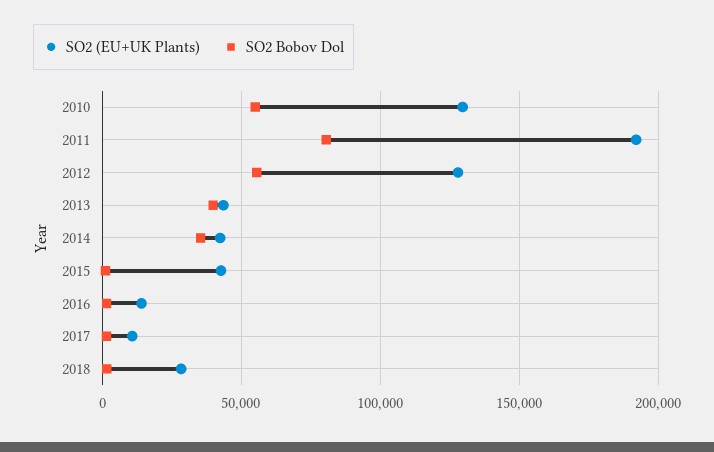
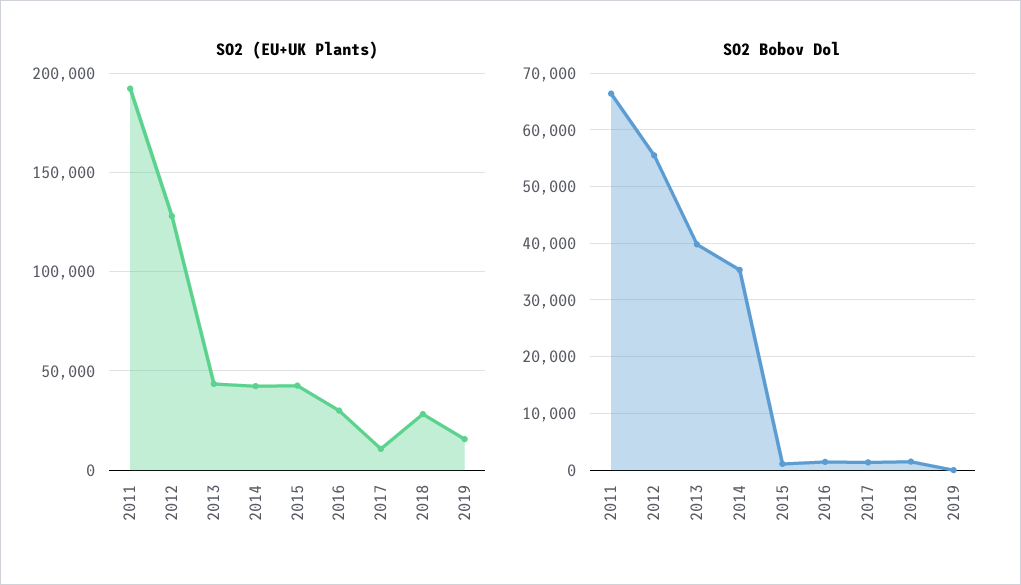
SO2 (EU+UK Plants), 2010: 130000 -> none
SO2 Bobov Dol, 2010: 55000 -> none
SO2 Bobov Dol, 2011: 80000 -> 66000
SO2 (EU+UK Plants), 2016: 15000 -> 30000
SO2 (EU+UK Plants), 2019: none -> 15000
SO2 Bobov Dol, 2019: none -> 0

